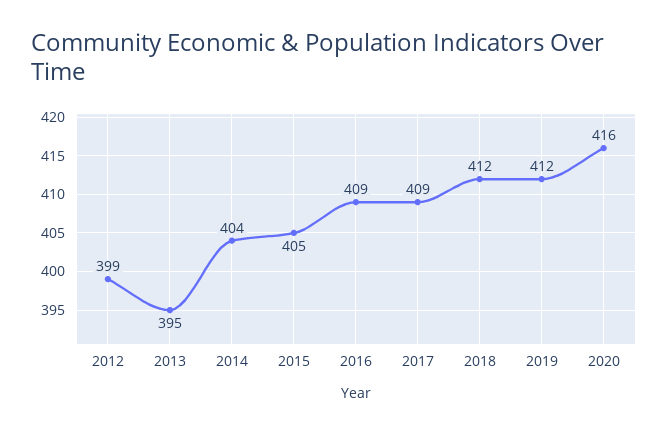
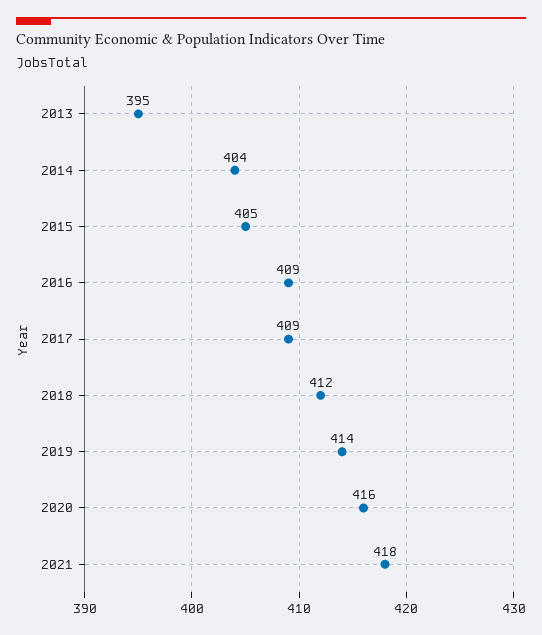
2012: 399 -> none
2019: 412 -> 414
2021: none -> 418

